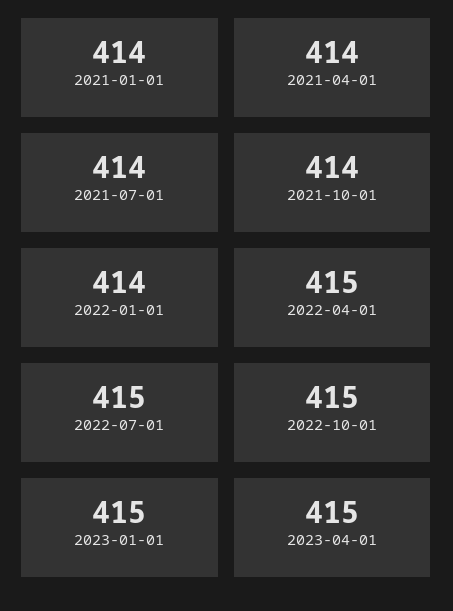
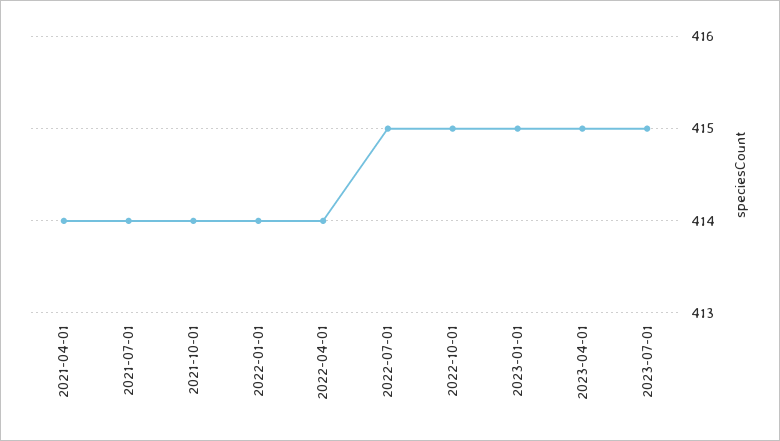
2021-01-01: 414 -> none
2022-04-01: 415 -> 414
2023-07-01: none -> 415

